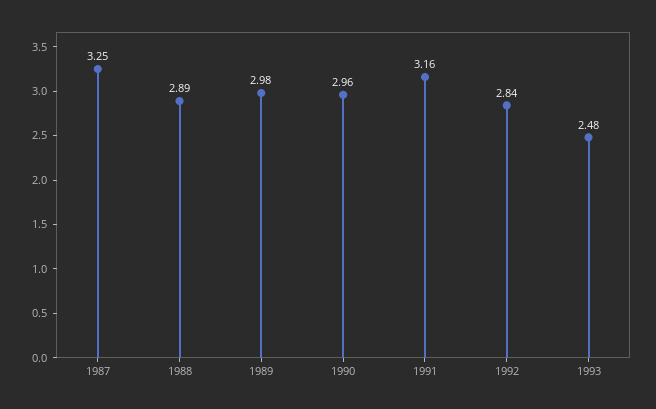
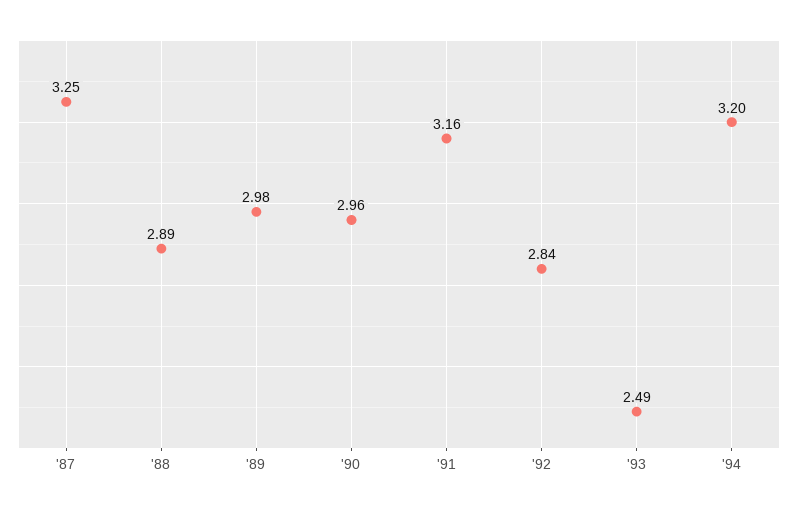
1993: 2.48 -> 2.49
'94: none -> 3.2

